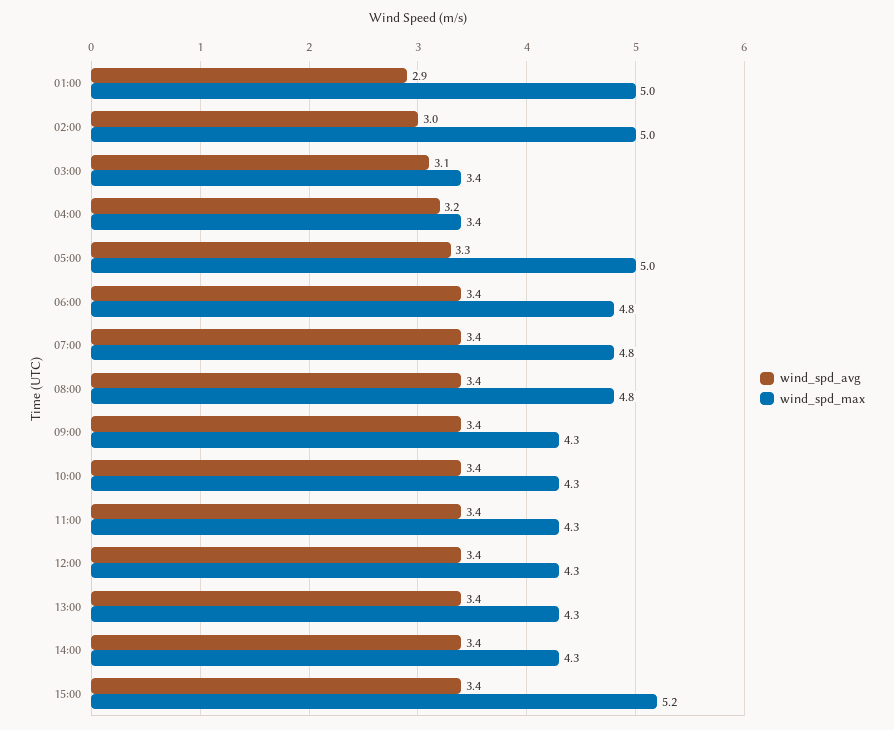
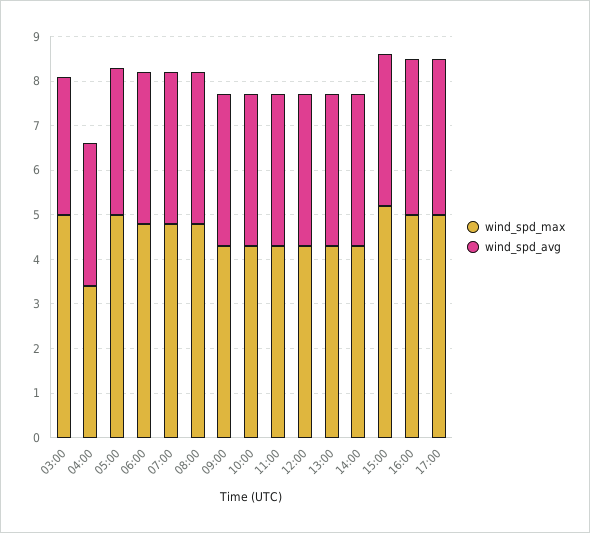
wind_spd_avg, 01:00: 2.9 -> none
wind_spd_max, 01:00: 5 -> none
wind_spd_avg, 02:00: 3 -> none
wind_spd_max, 02:00: 5 -> none
wind_spd_max, 03:00: 3.4 -> 5
wind_spd_max, 16:00: none -> 5
wind_spd_avg, 16:00: none -> 3.5
wind_spd_max, 17:00: none -> 5
wind_spd_avg, 17:00: none -> 3.5

